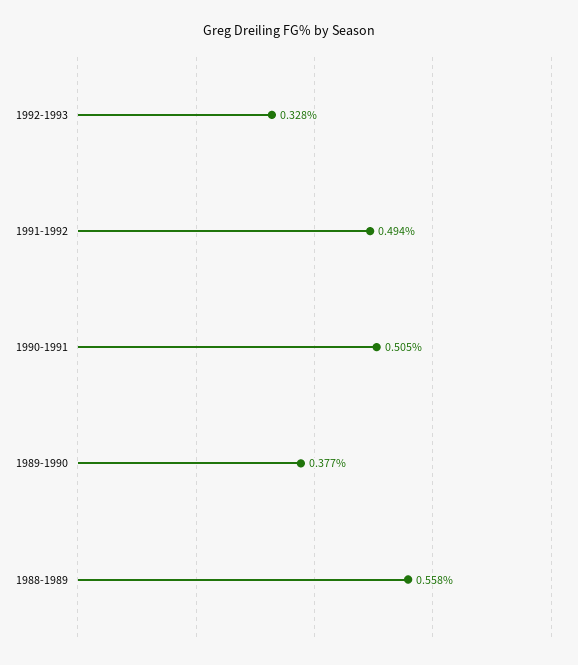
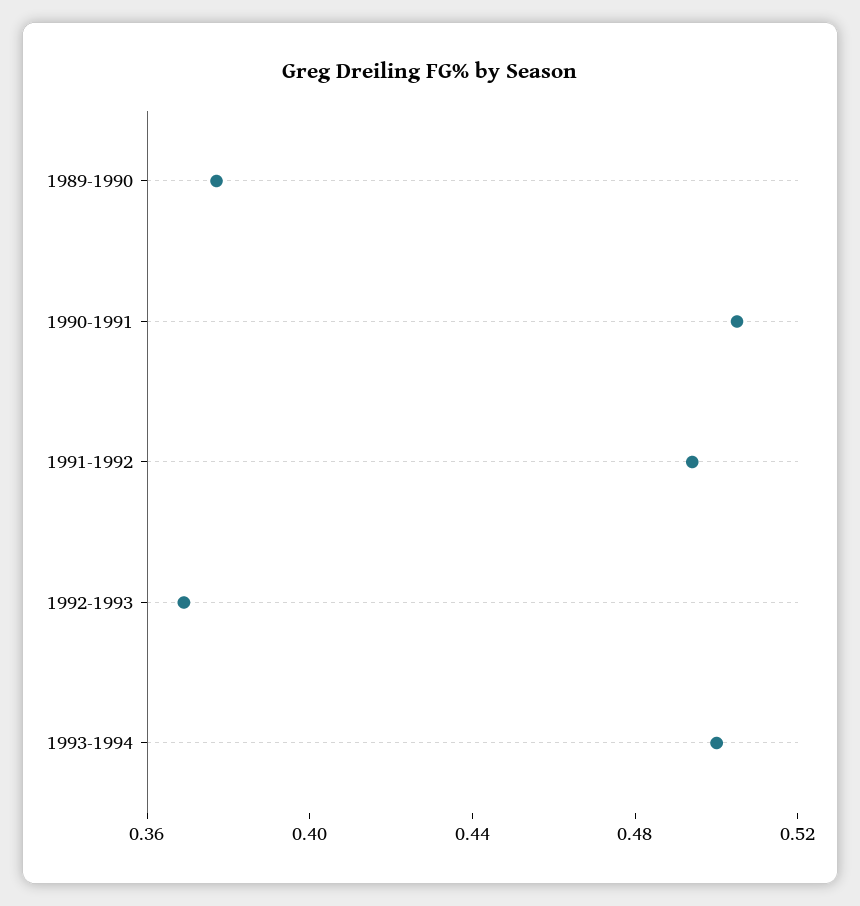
1992-1993: 0.328 -> 0.37
1988-1989: 0.558 -> none
1993-1994: none -> 0.5

